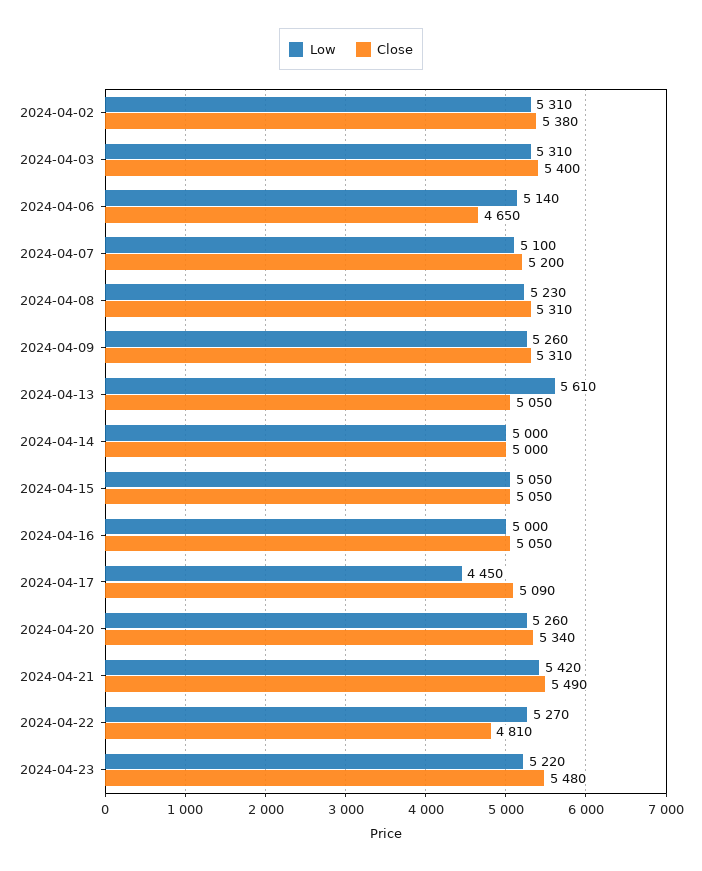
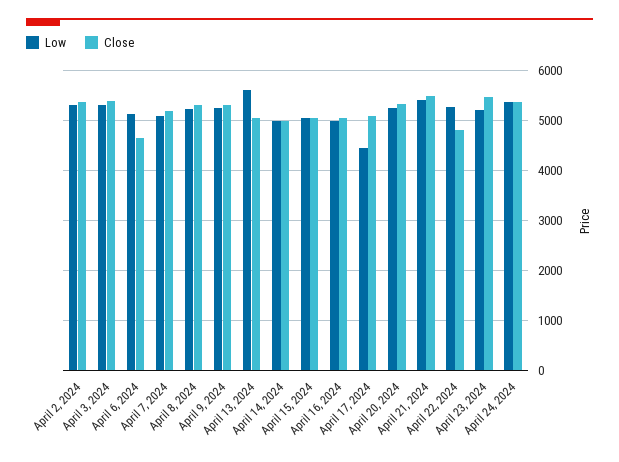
Low, April 24, 2024: none -> 5400
Close, April 24, 2024: none -> 5400

